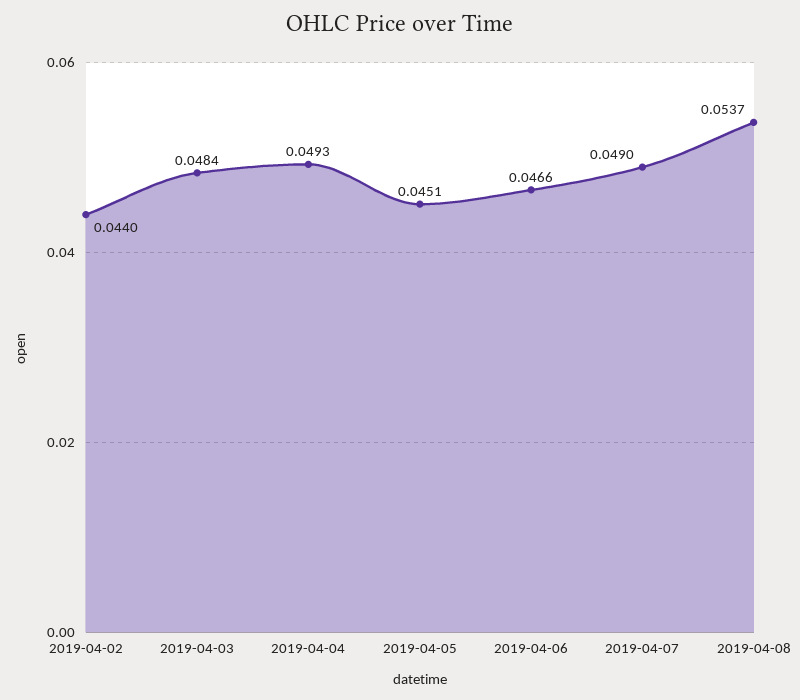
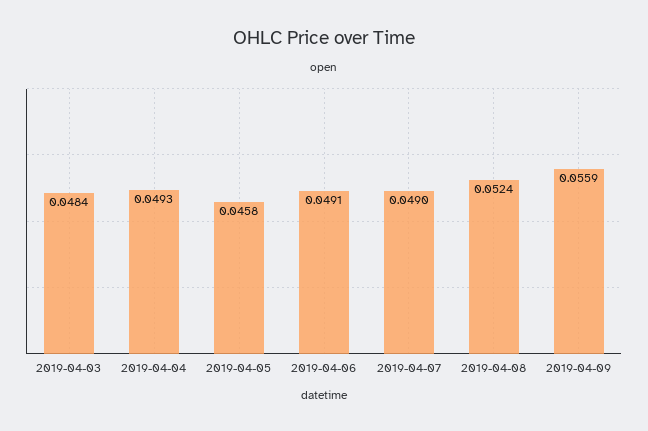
2019-04-02: 0.044 -> none
2019-04-05: 0.0451 -> 0.0458
2019-04-06: 0.0466 -> 0.0491
2019-04-08: 0.0537 -> 0.0524
2019-04-09: none -> 0.0559

